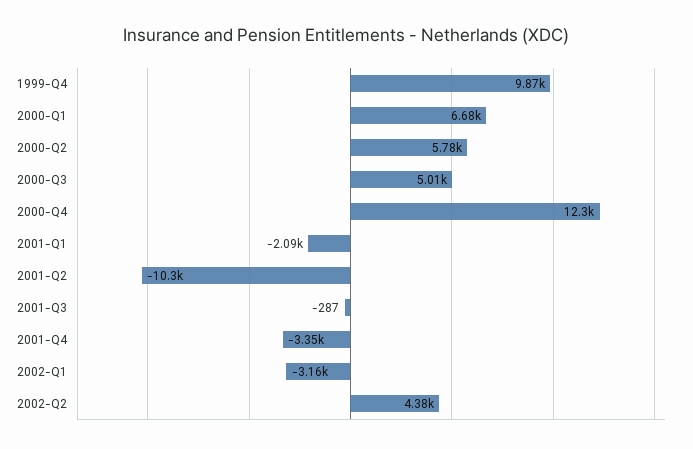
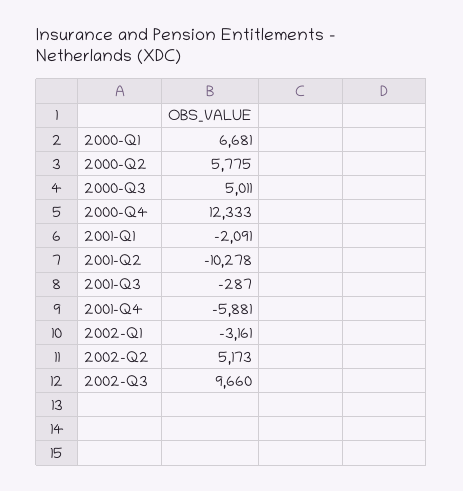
1999-Q4: 9870 -> none
2001-Q4: -3350 -> -5881
2002-Q2: 4380 -> 5173
2002-Q3: none -> 9660

